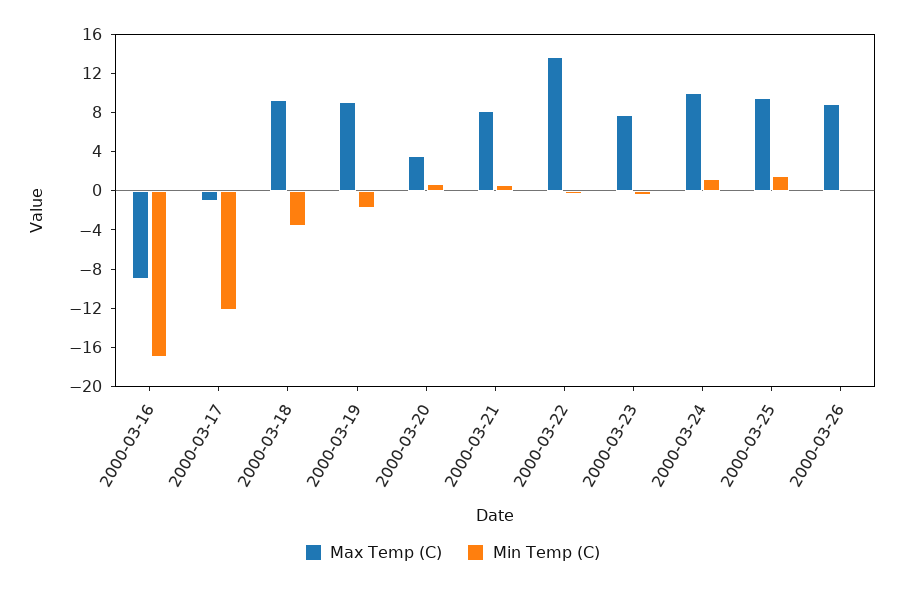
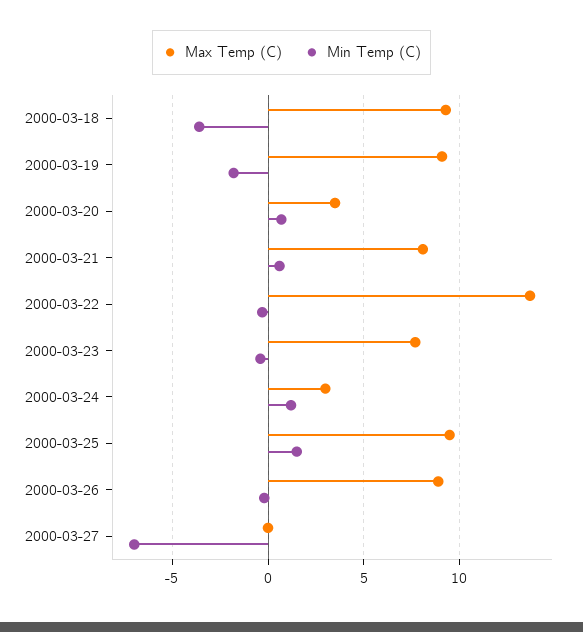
Max Temp (C), 2000-03-16: -9 -> none
Min Temp (C), 2000-03-16: -17 -> none
Max Temp (C), 2000-03-17: -1 -> none
Min Temp (C), 2000-03-17: -12 -> none
Max Temp (C), 2000-03-24: 10 -> 3
Max Temp (C), 2000-03-27: none -> 0
Min Temp (C), 2000-03-27: none -> -7

